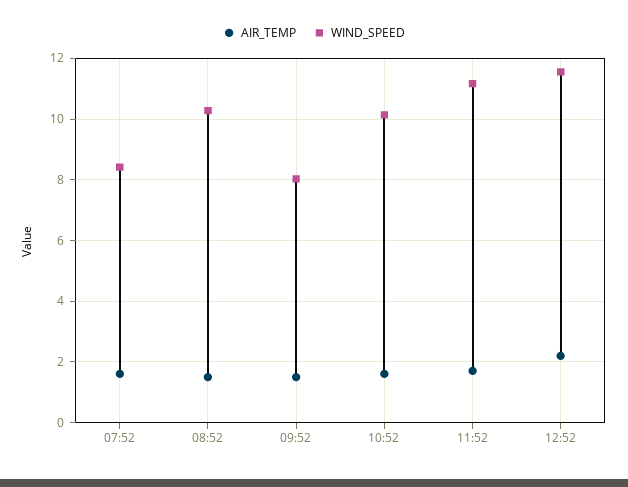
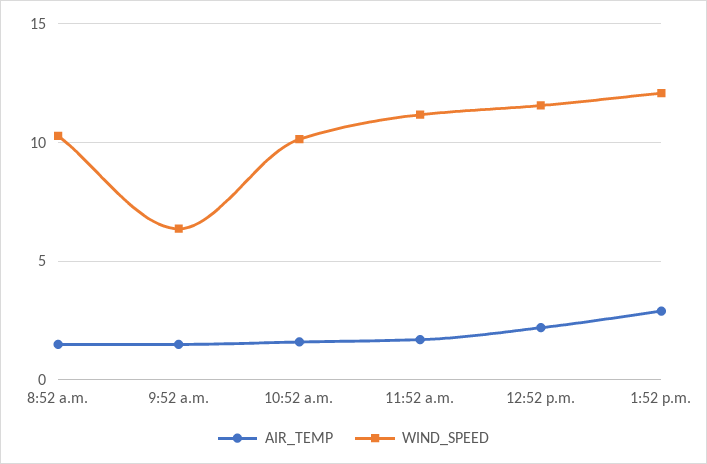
AIR_TEMP, 07:52: 1.6 -> none
WIND_SPEED, 07:52: 8.4 -> none
WIND_SPEED, 09:52: 8 -> 6.5
AIR_TEMP, 1:52 p.m.: none -> 3
WIND_SPEED, 1:52 p.m.: none -> 12

